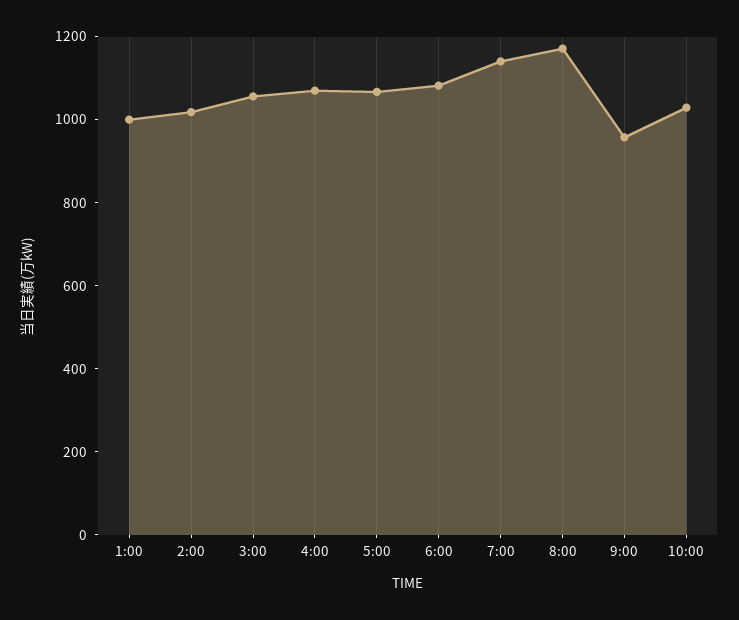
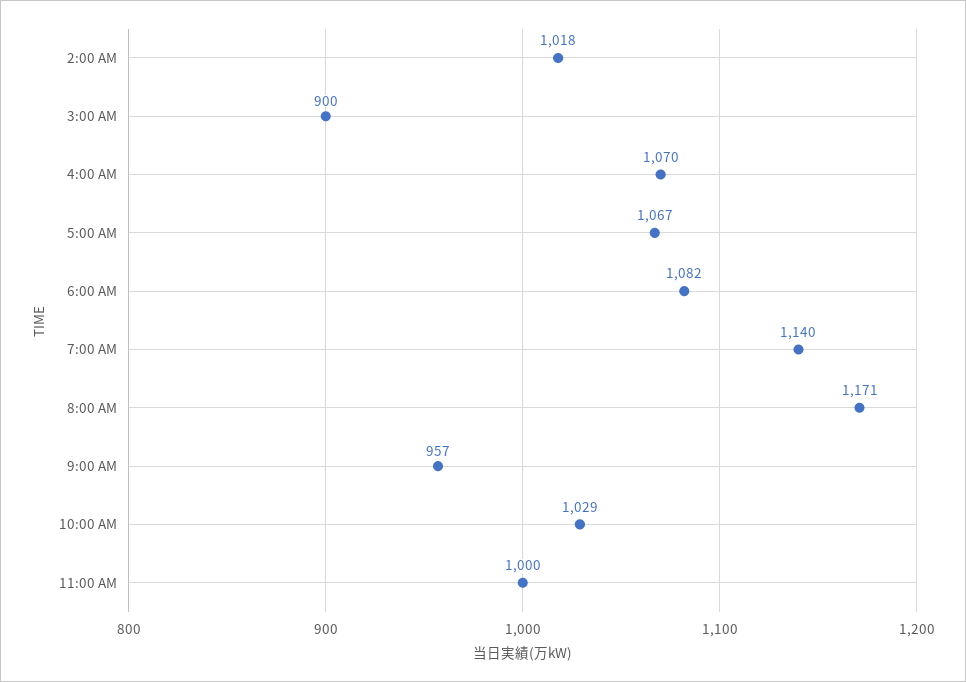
1:00: 1000 -> none
3:00: 1050 -> 900
11:00 AM: none -> 1000

